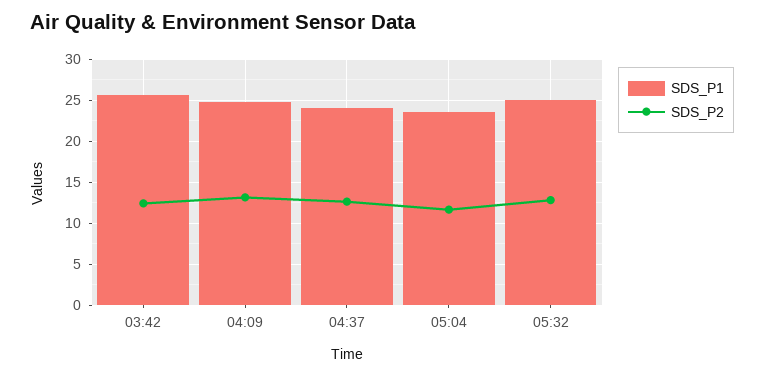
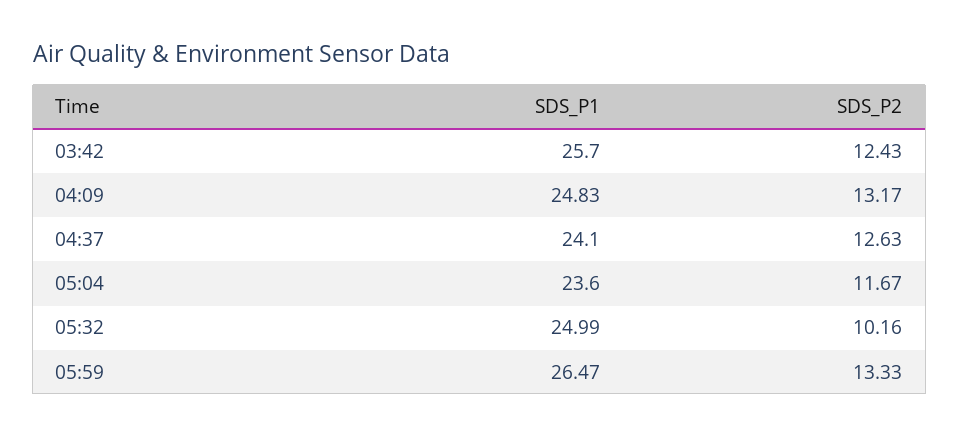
SDS_P2, 05:32: 13 -> 10.16
SDS_P1, 05:59: none -> 26.47
SDS_P2, 05:59: none -> 13.33

